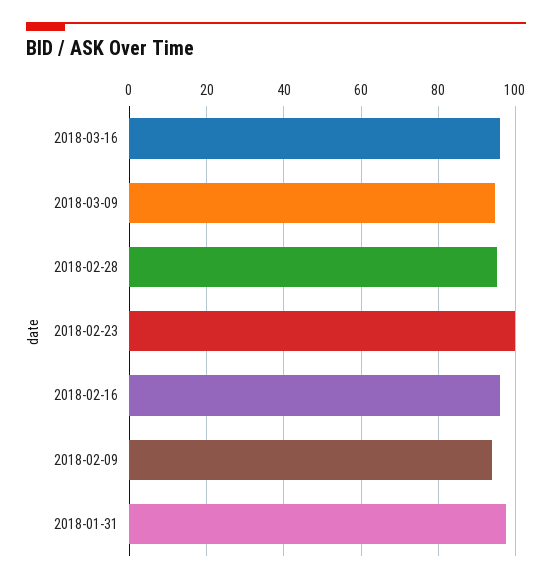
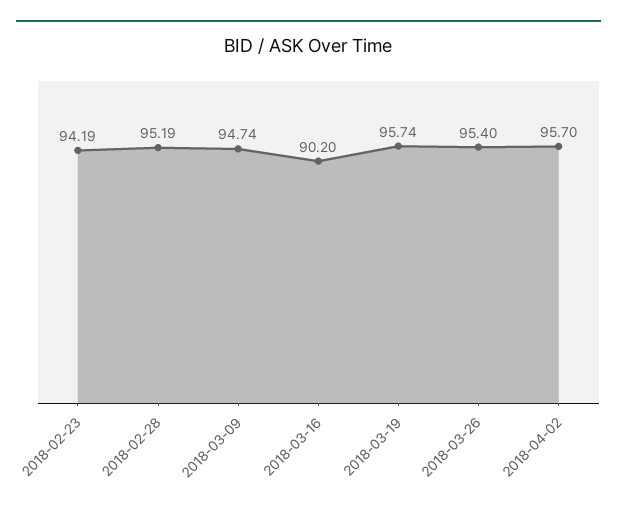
2018-03-16: 96 -> 90.2
2018-02-23: 100 -> 94.19
2018-02-16: 96 -> none
2018-02-09: 94 -> none
2018-01-31: 98 -> none
2018-03-19: none -> 95.74
2018-03-26: none -> 95.4
2018-04-02: none -> 95.7

